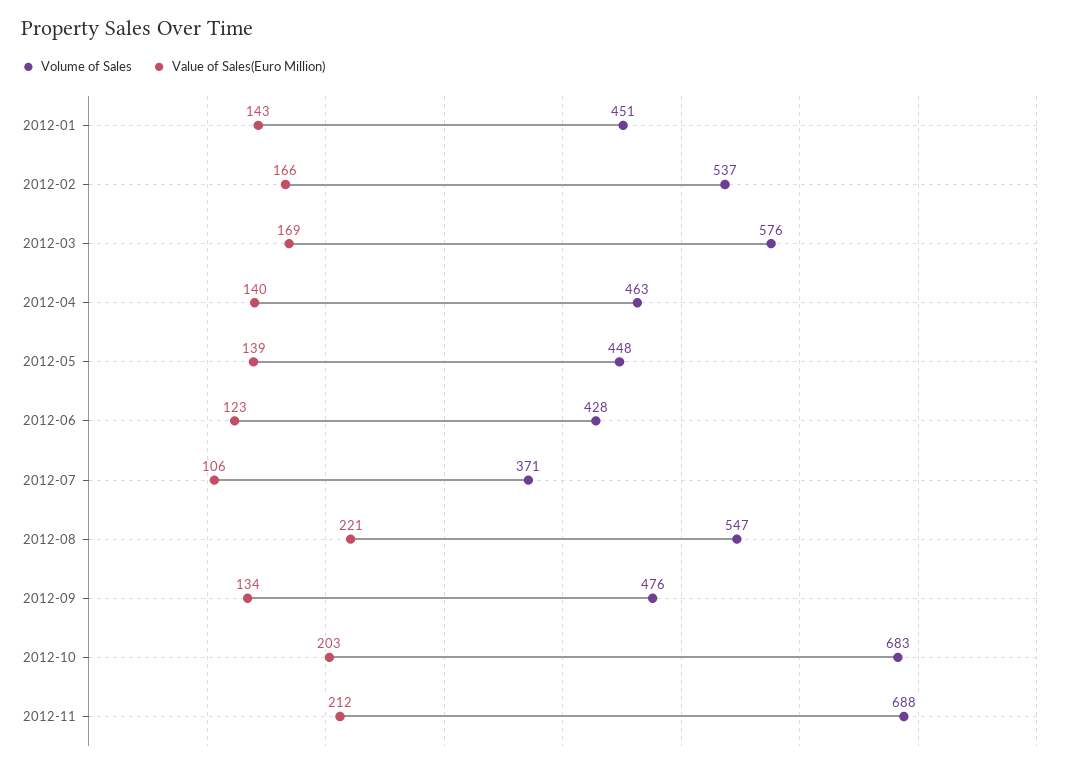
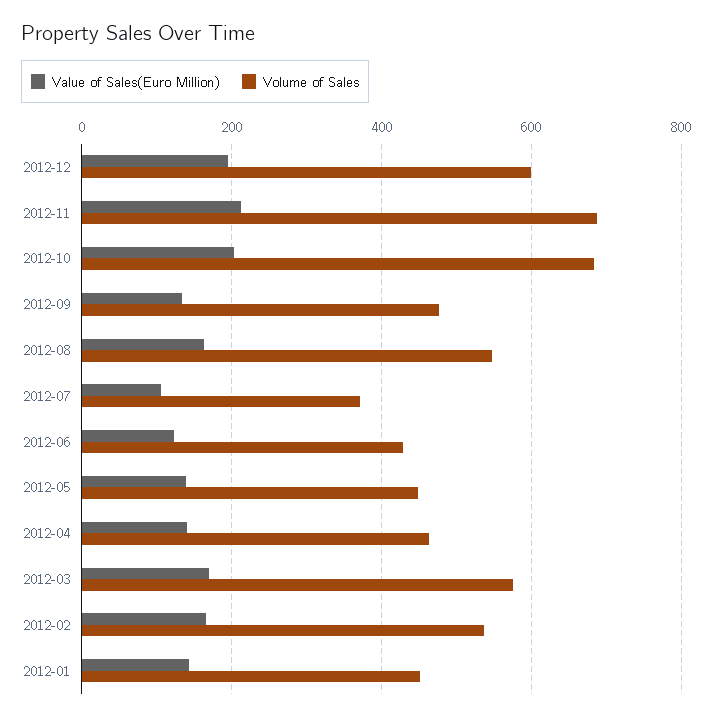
Value of Sales(Euro Million), 2012-08: 221 -> 160
Value of Sales(Euro Million), 2012-12: none -> 200
Volume of Sales, 2012-12: none -> 600

